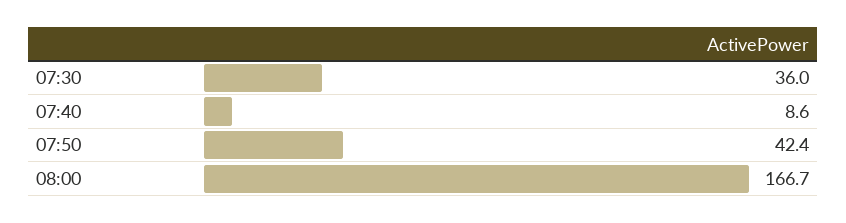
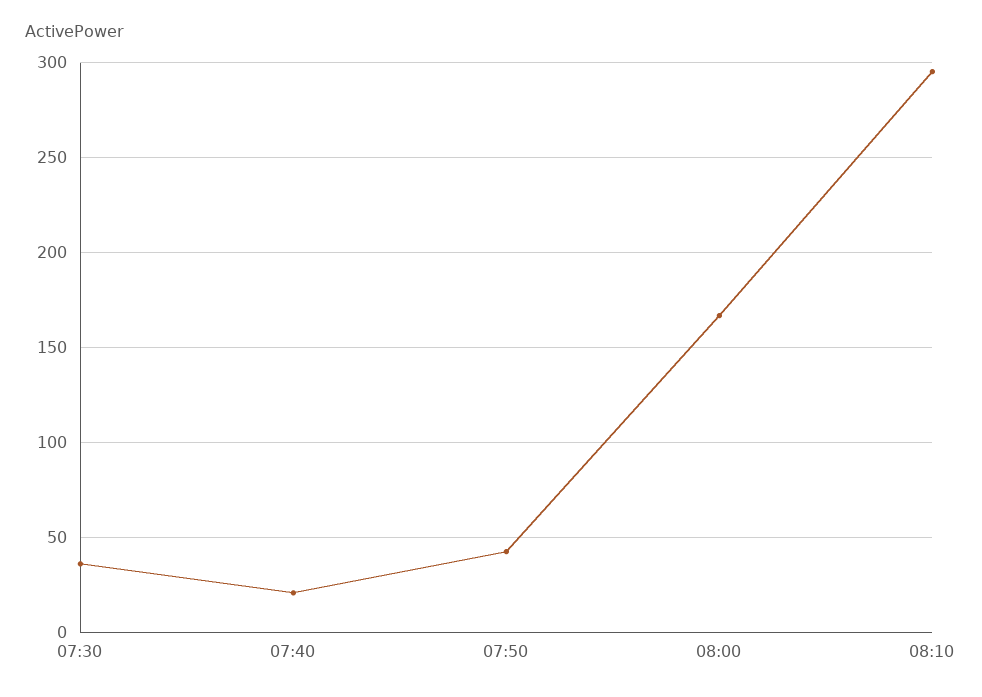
07:40: 8.6 -> 20
08:10: none -> 295

